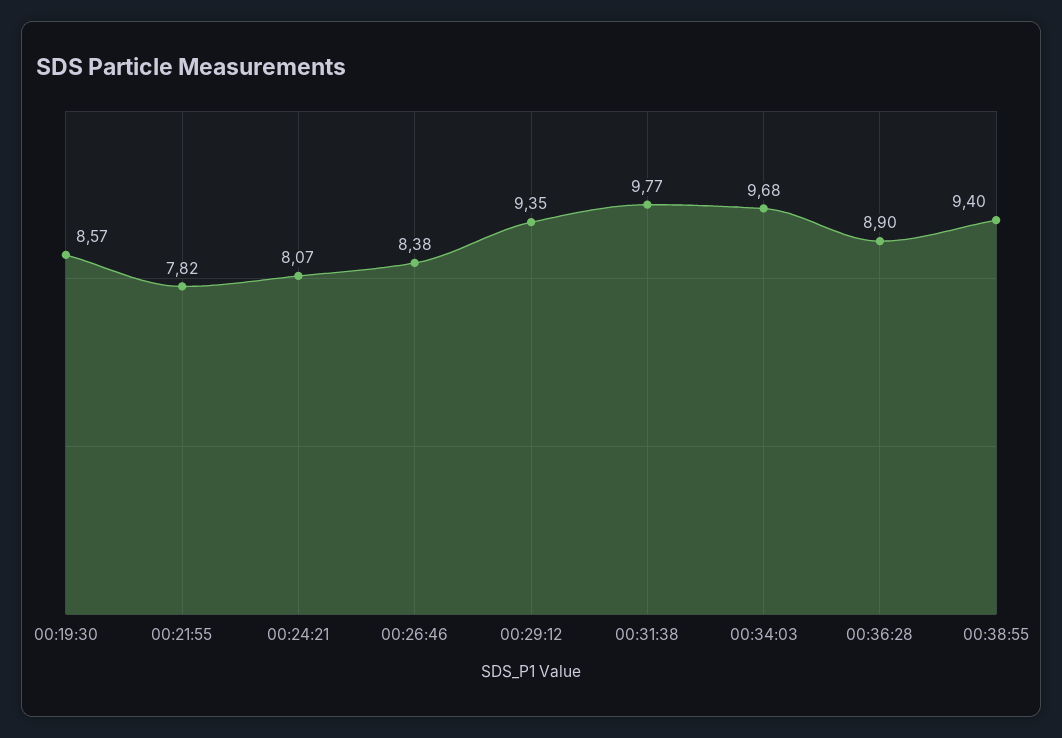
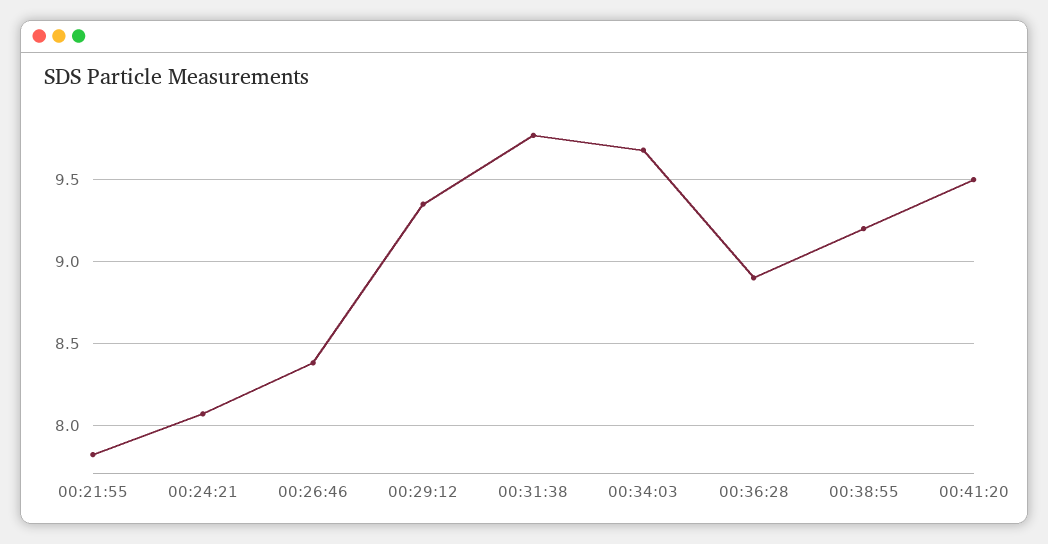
00:19:30: 8.57 -> none
00:38:55: 9.4 -> 9.2
00:41:20: none -> 9.5

